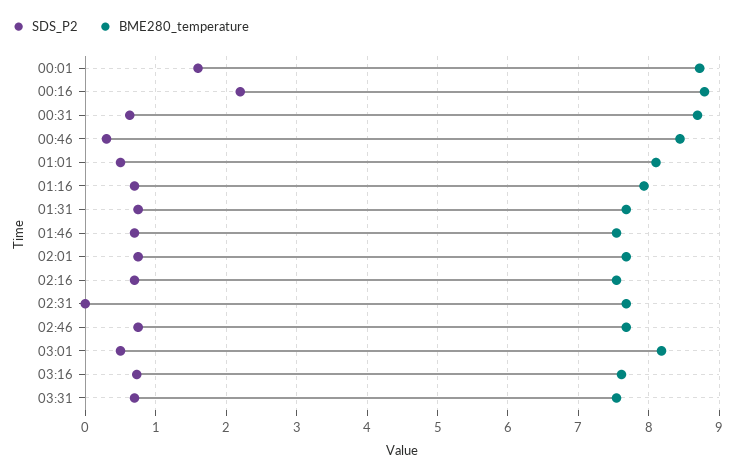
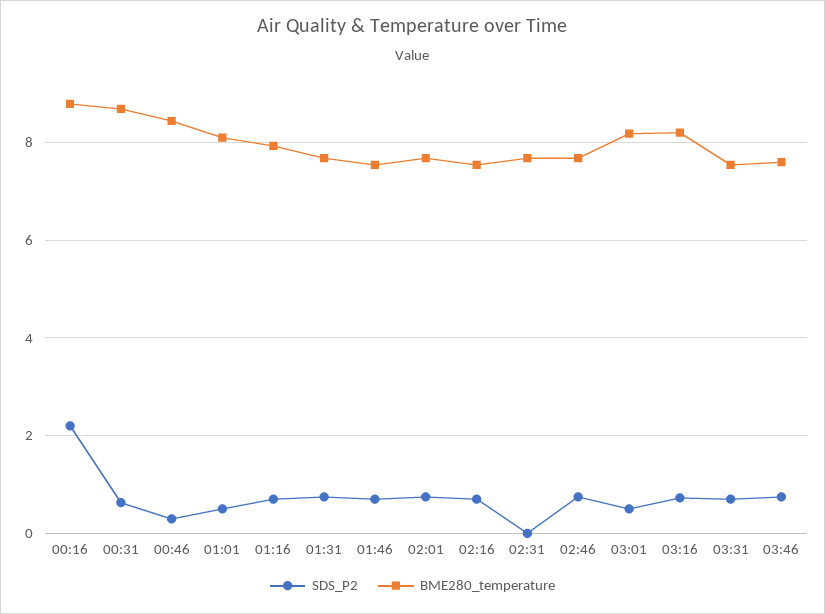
SDS_P2, 00:01: 1.6 -> none
BME280_temperature, 00:01: 8.7 -> none
BME280_temperature, 03:16: 7.6 -> 8.2
SDS_P2, 03:46: none -> 0.8
BME280_temperature, 03:46: none -> 7.6

